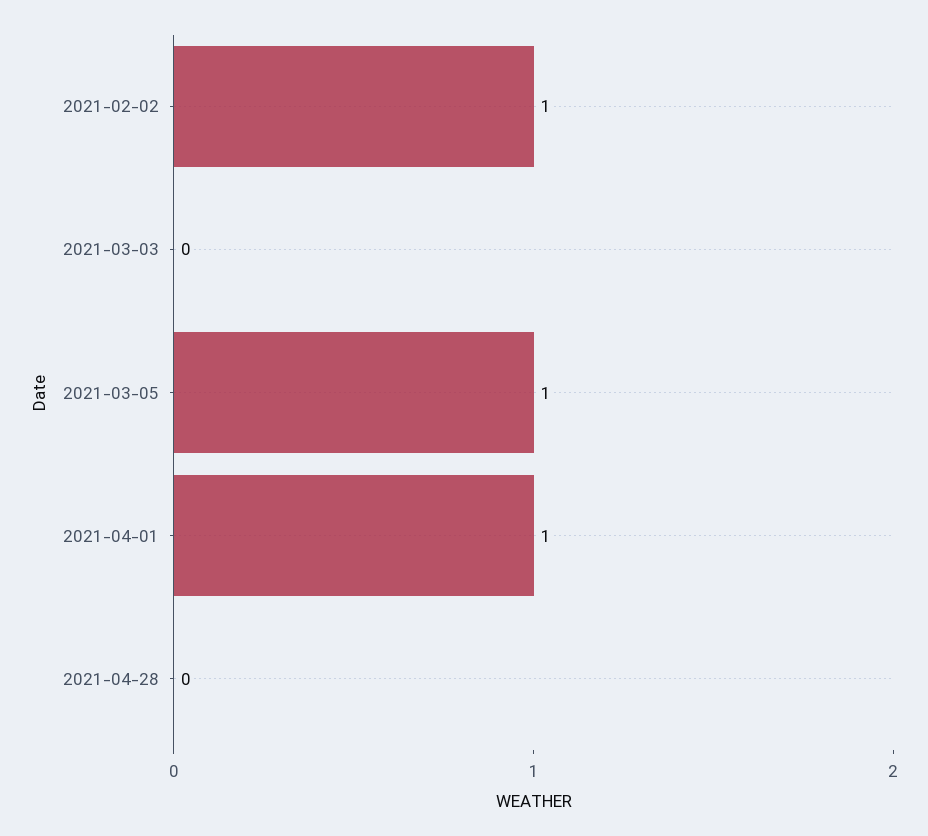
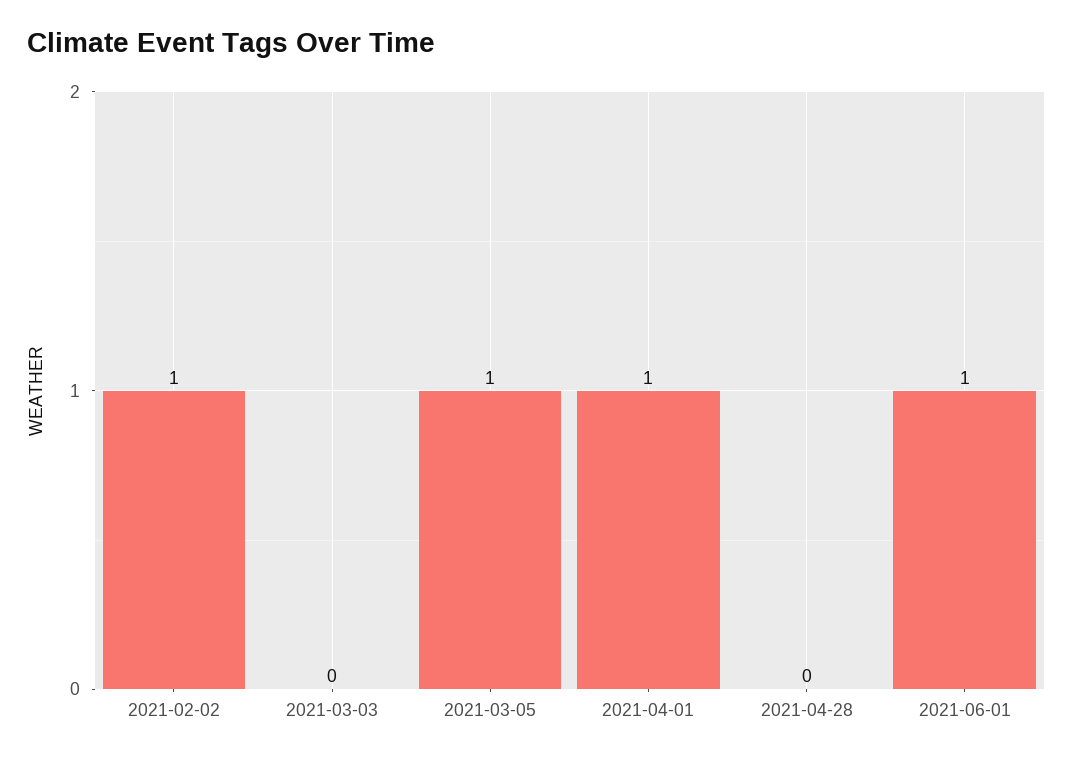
2021-06-01: none -> 1

